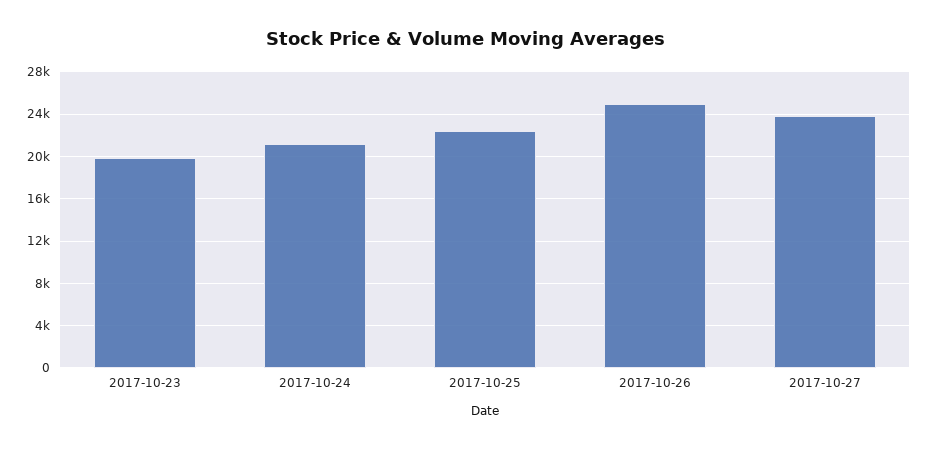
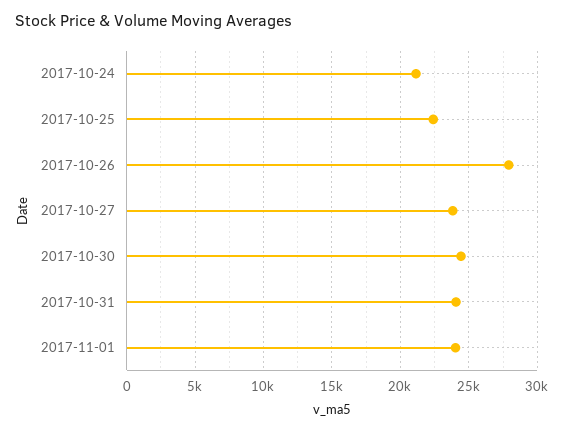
2017-10-23: 20000 -> none
2017-10-26: 25000 -> 28000
2017-10-30: none -> 24500
2017-10-31: none -> 24000
2017-11-01: none -> 24000

